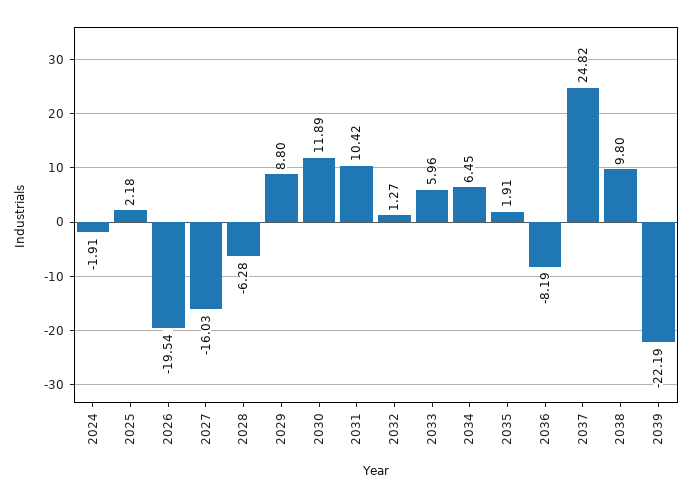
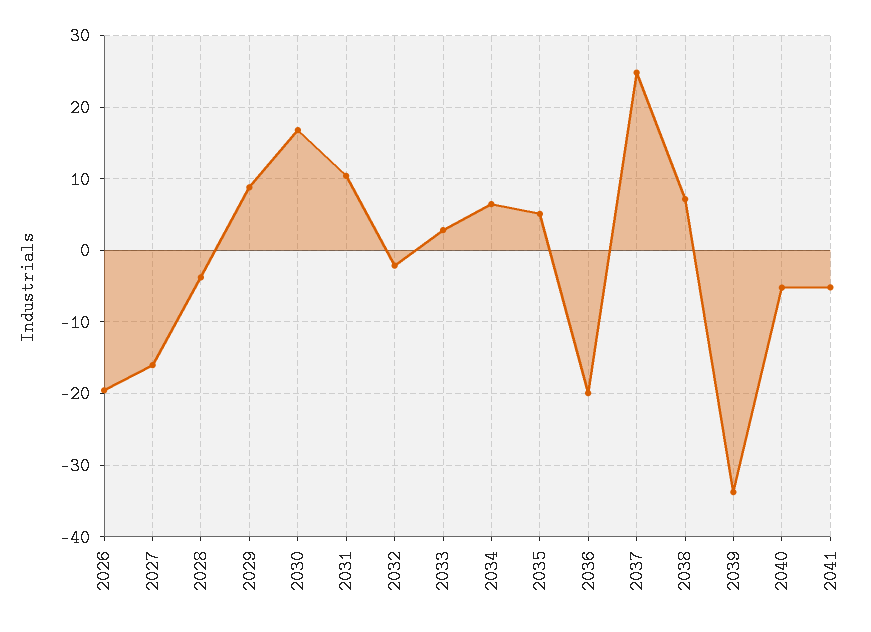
2024: -1.91 -> none
2025: 2.18 -> none
2028: -6.28 -> -4
2030: 11.89 -> 17
2032: 1.27 -> -2
2033: 5.96 -> 3
2035: 1.91 -> 5
2036: -8.19 -> -20
2038: 9.8 -> 7
2039: -22.19 -> -34
2040: none -> -5
2041: none -> -5

